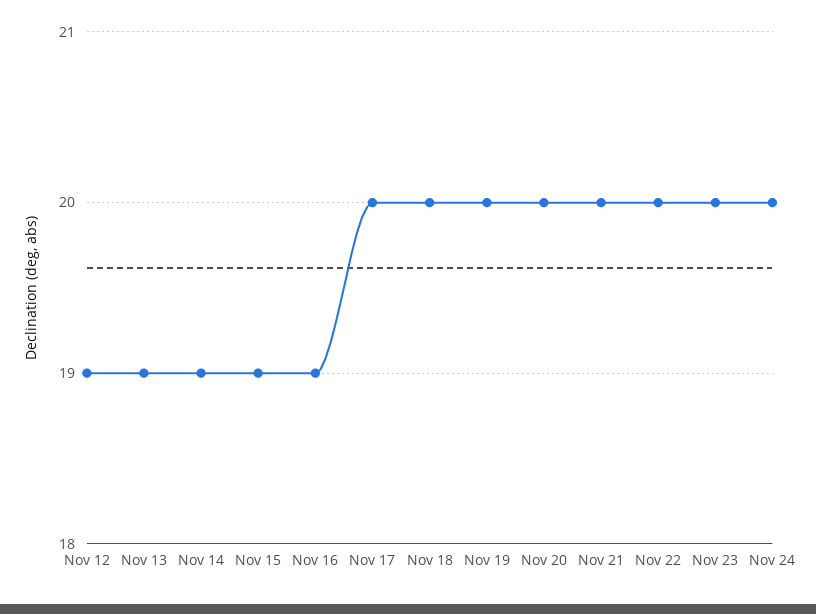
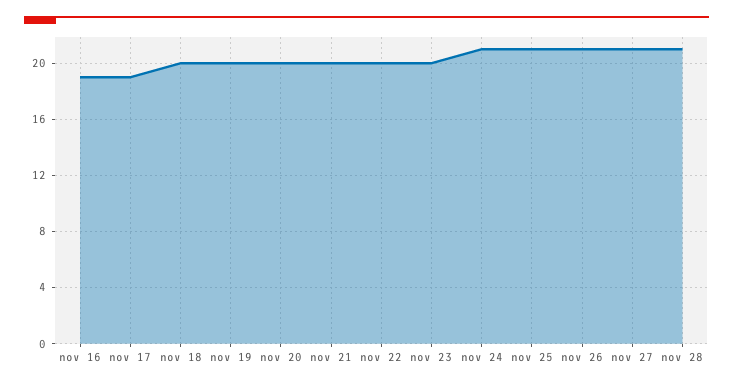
Nov 12: 19 -> none
Nov 13: 19 -> none
Nov 14: 19 -> none
Nov 15: 19 -> none
Nov 17: 20 -> 19
Nov 24: 20 -> 21
nov 25: none -> 21
nov 26: none -> 21
nov 27: none -> 21
nov 28: none -> 21

